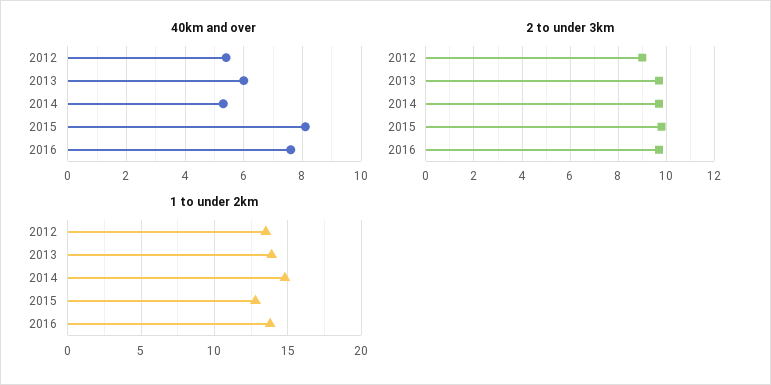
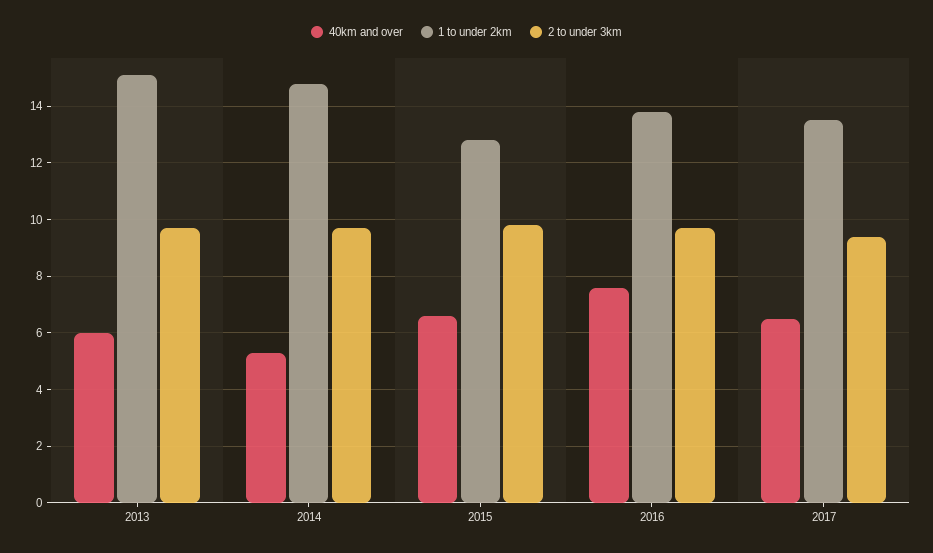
40km and over, 2012: 5.5 -> none
40km and over, 2015: 8 -> 6.5
2 to under 3km, 2012: 9 -> none
1 to under 2km, 2012: 13.5 -> none
1 to under 2km, 2013: 14 -> 15
40km and over, 2017: none -> 6.5
1 to under 2km, 2017: none -> 13.5
2 to under 3km, 2017: none -> 9.5

